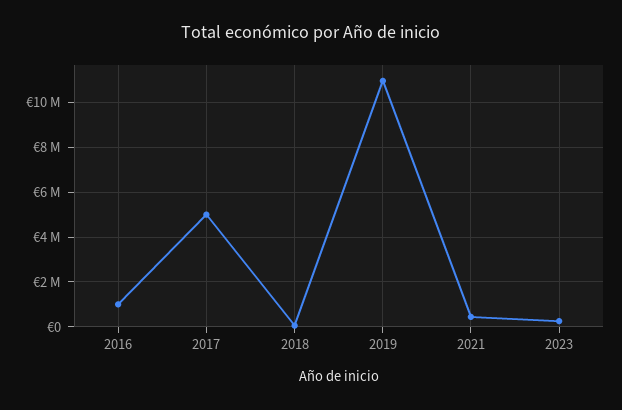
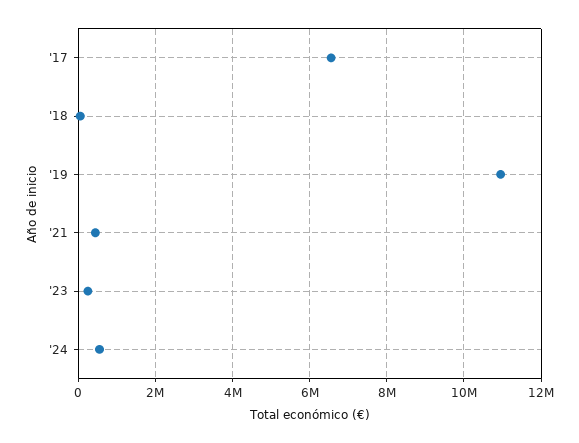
2016: 1000000 -> none
2017: 5000000 -> 6600000
'24: none -> 600000

